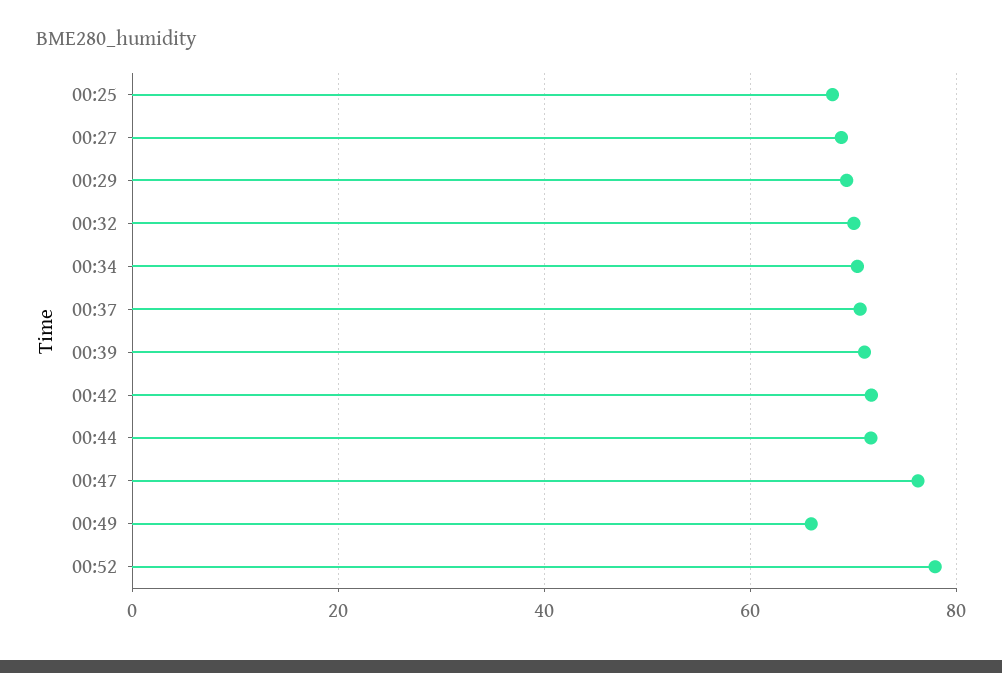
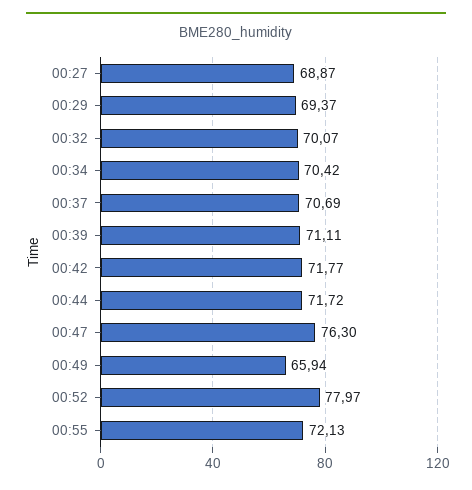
00:25: 68 -> none
00:55: none -> 72.13

